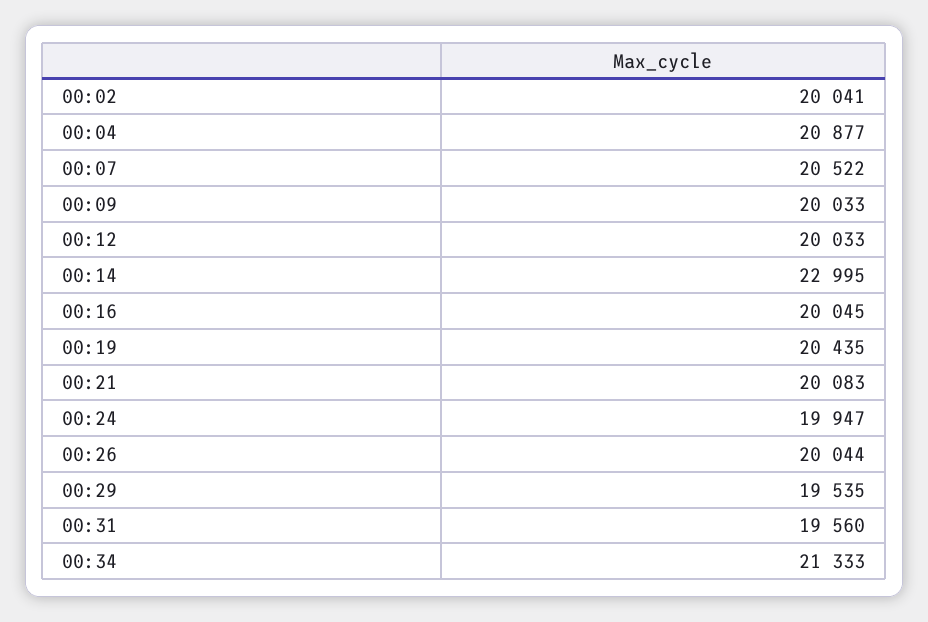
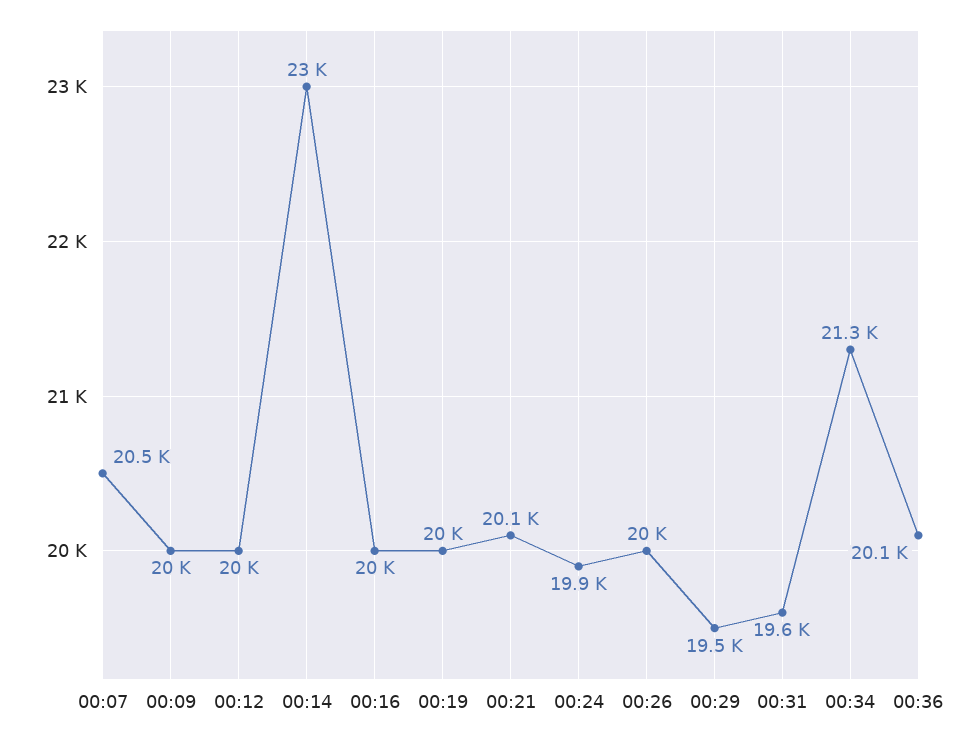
00:02: 20041 -> none
00:04: 20877 -> none
00:19: 20435 -> 20000
00:36: none -> 20100

